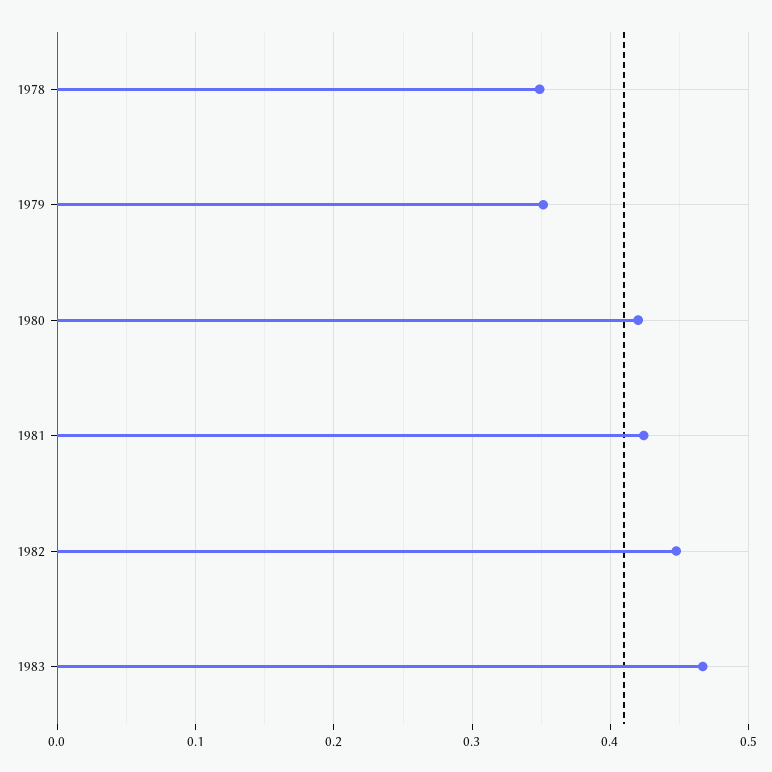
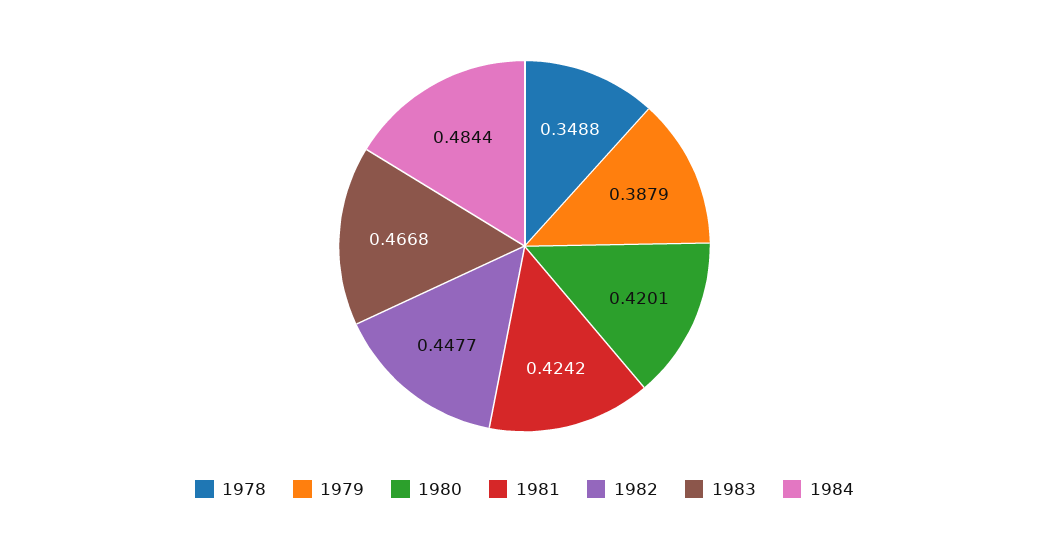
1979: 0.35 -> 0.3879
1984: none -> 0.4844

